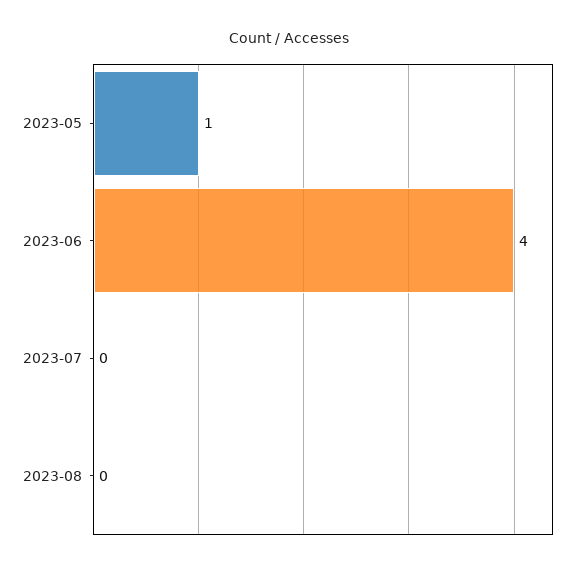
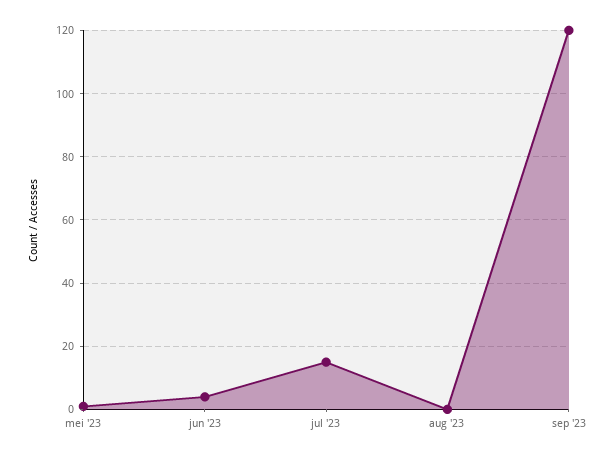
2023-07: 0 -> 15
sep '23: none -> 120

